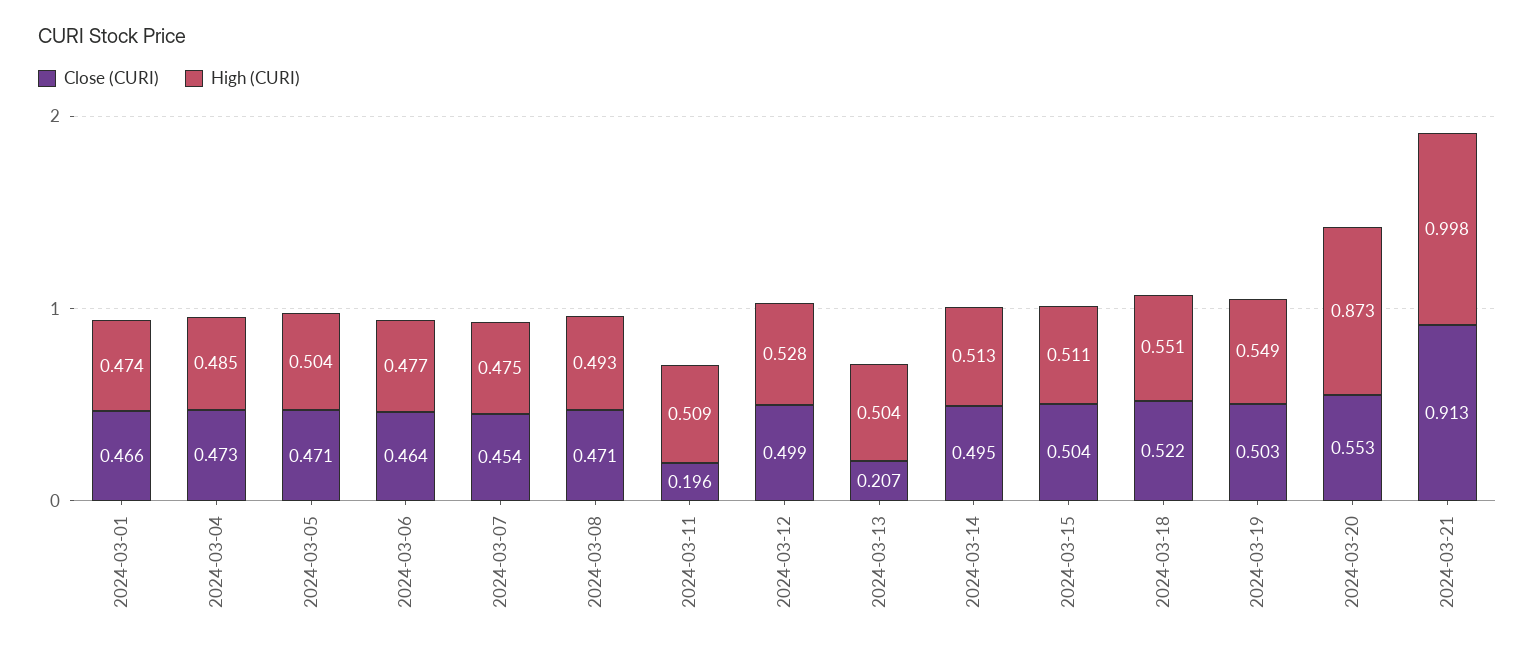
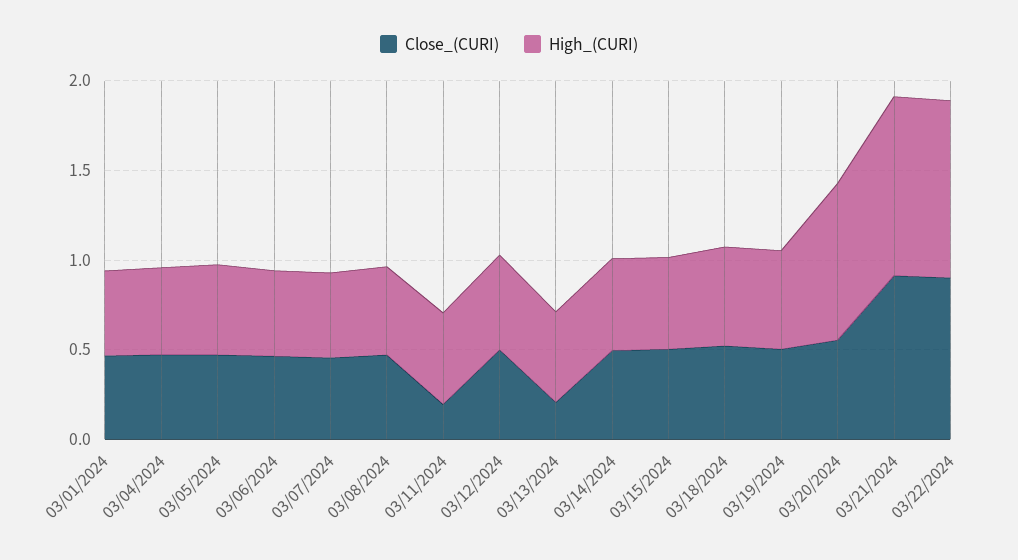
Close (CURI), 03/22/2024: none -> 0.9
High (CURI), 03/22/2024: none -> 1

